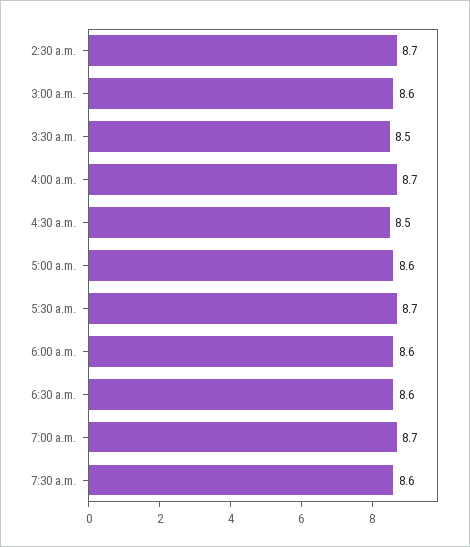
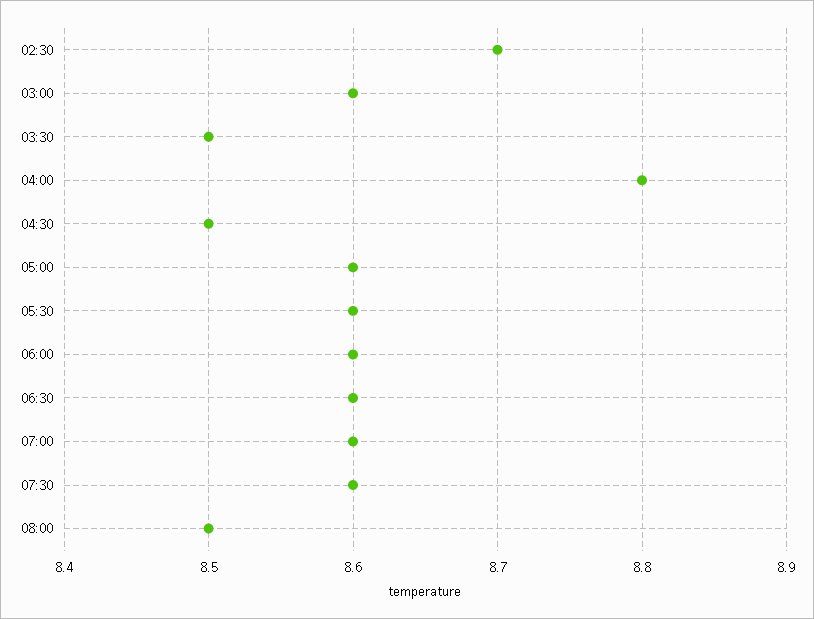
4:00 a.m.: 8.7 -> 8.8
5:30 a.m.: 8.7 -> 8.6
7:00 a.m.: 8.7 -> 8.6
08:00: none -> 8.5

